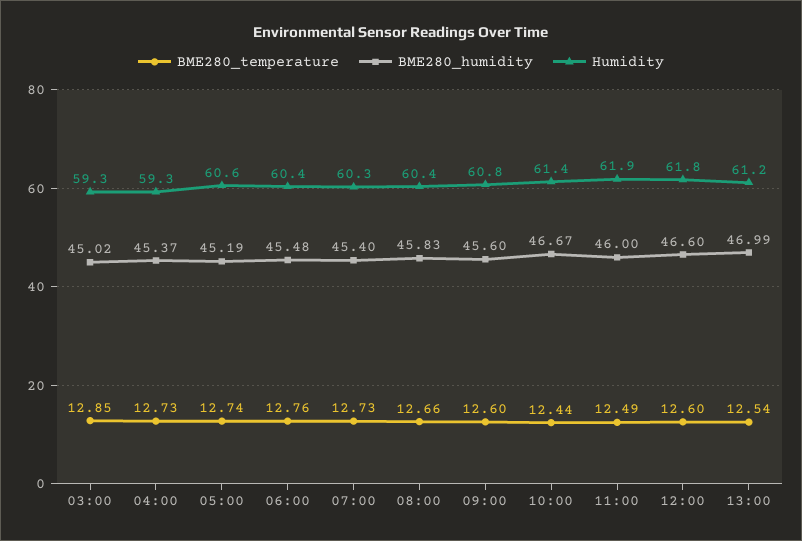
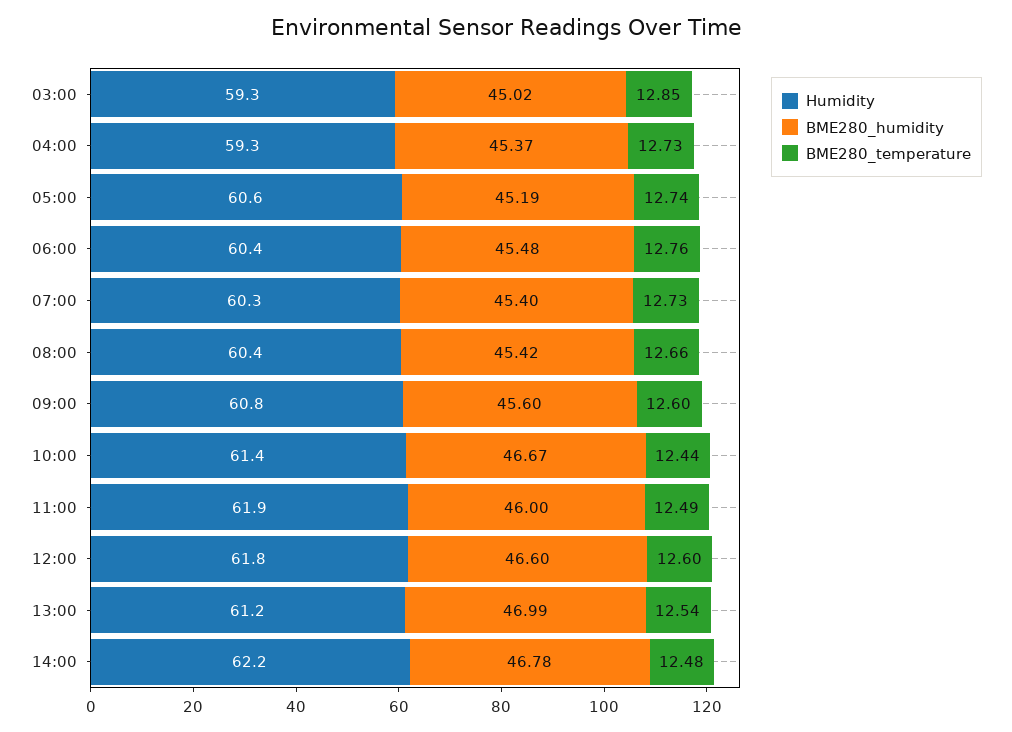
BME280_humidity, 08:00: 45.83 -> 45.42
Humidity, 14:00: none -> 62.2
BME280_humidity, 14:00: none -> 46.78
BME280_temperature, 14:00: none -> 12.48

